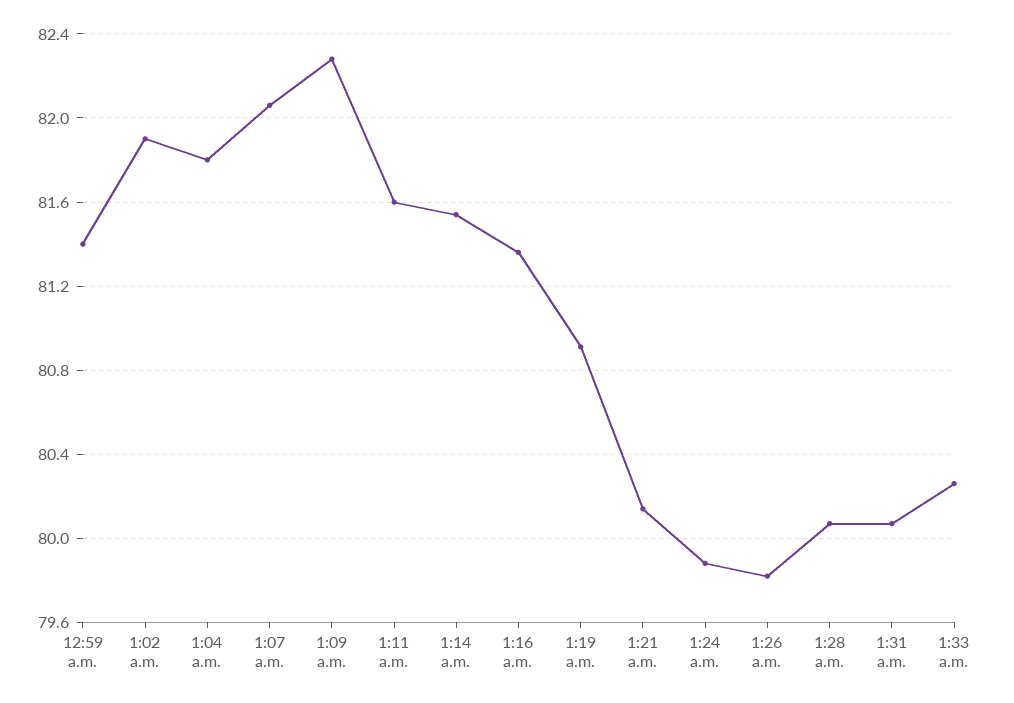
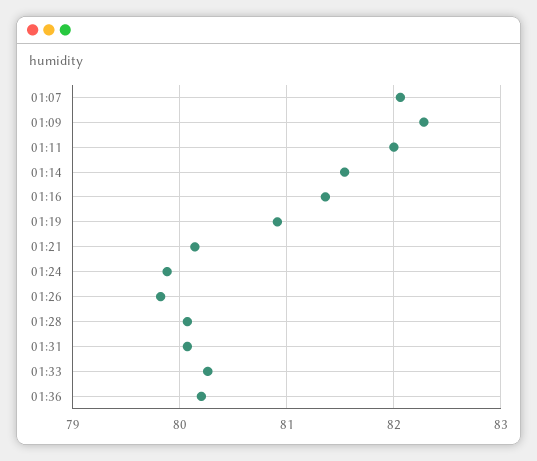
12:59 a.m.: 81.4 -> none
1:02 a.m.: 81.9 -> none
1:04 a.m.: 81.8 -> none
1:11 a.m.: 81.6 -> 82
01:36: none -> 80.2

